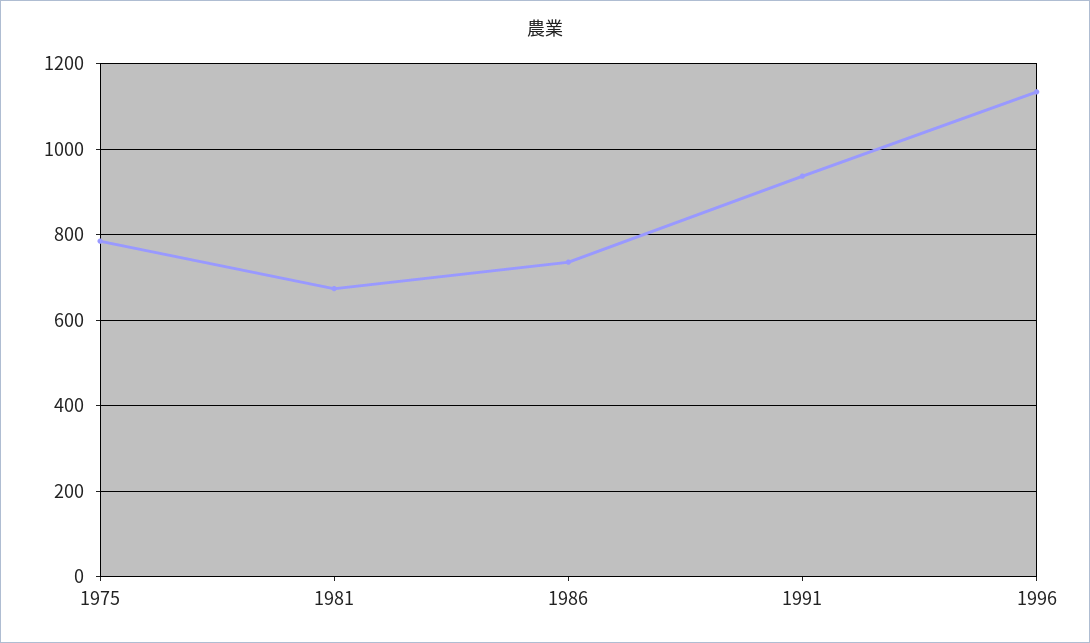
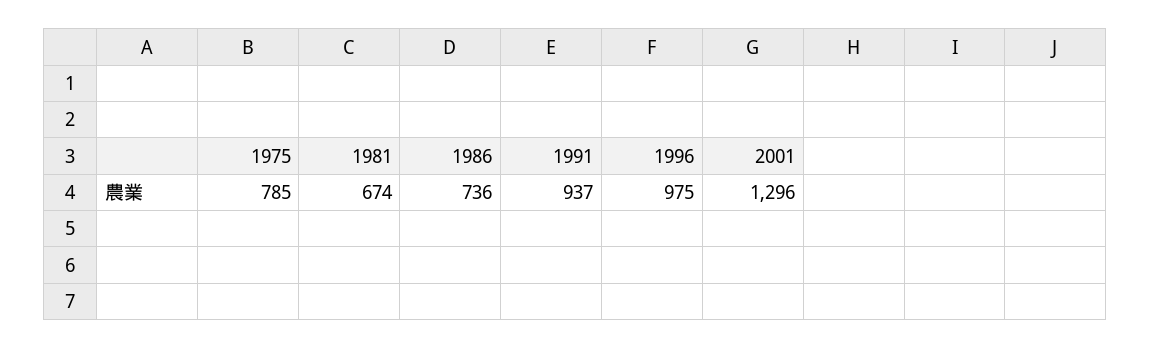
1996: 1140 -> 975
2001: none -> 1296

